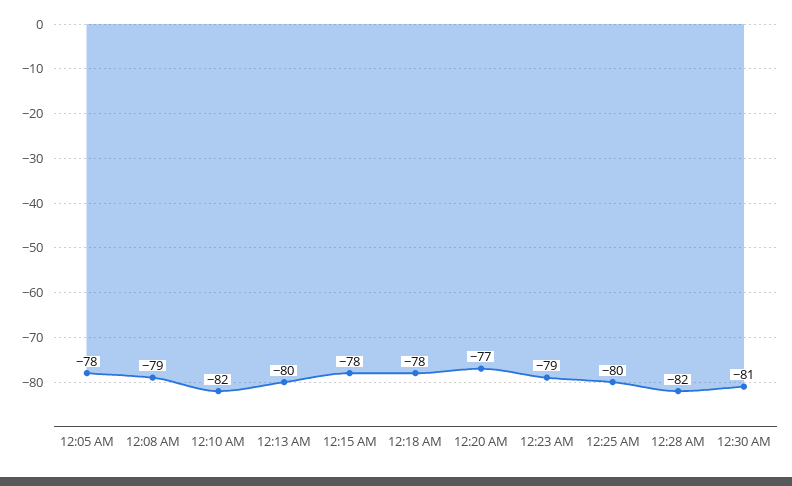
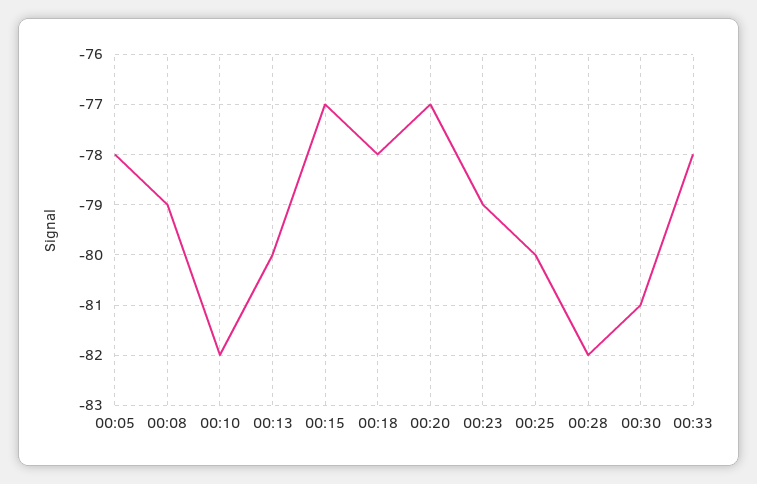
12:15 AM: -78 -> -77
00:33: none -> -78

